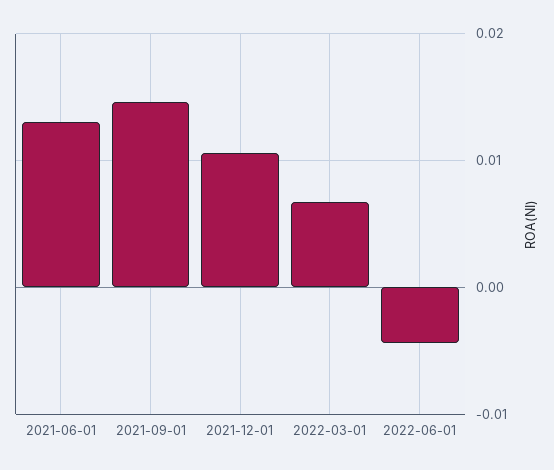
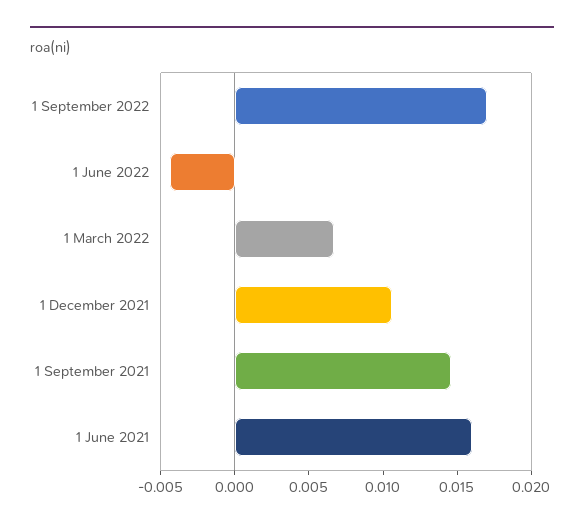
2021-06-01: 0.013 -> 0.016
1 September 2022: none -> 0.017

